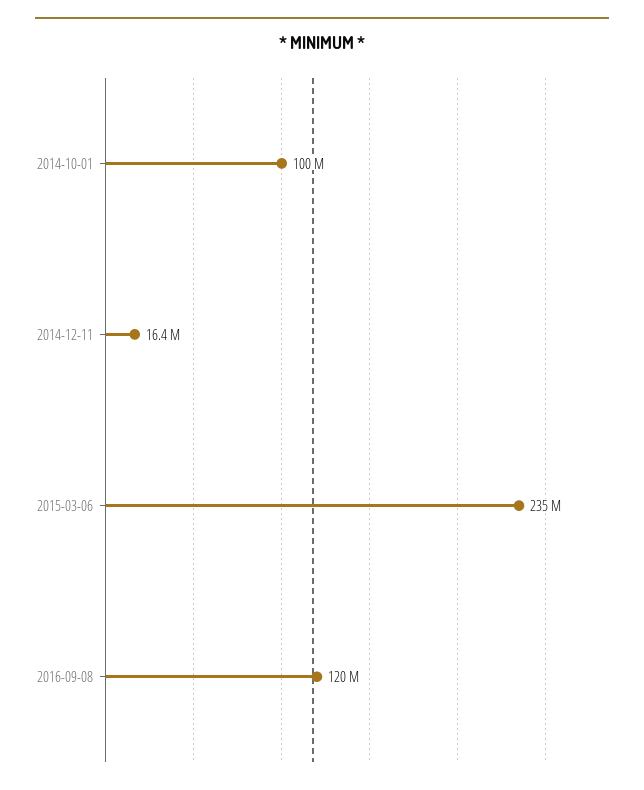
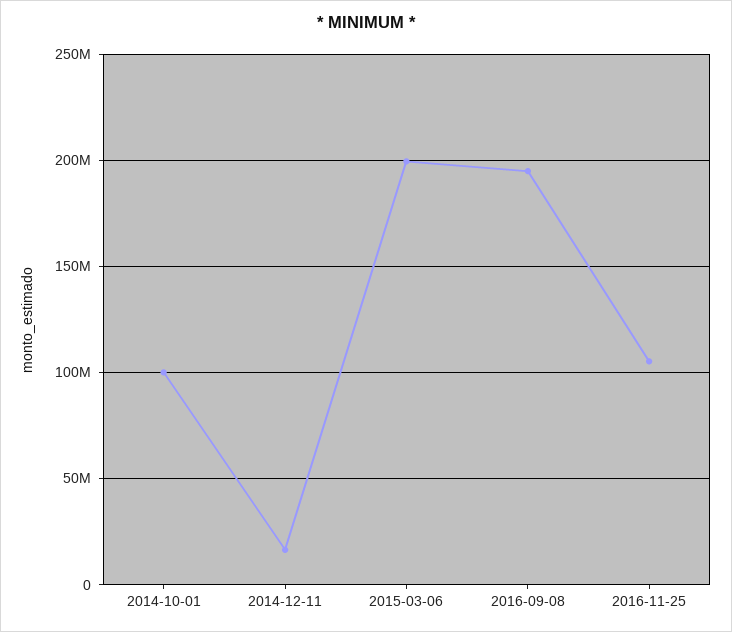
2015-03-06: 235000000 -> 200000000
2016-09-08: 120000000 -> 195000000
2016-11-25: none -> 105000000

